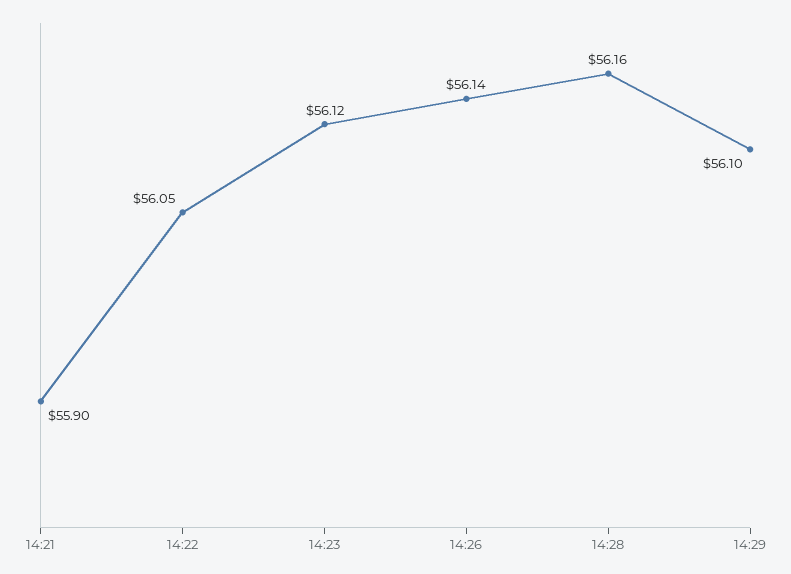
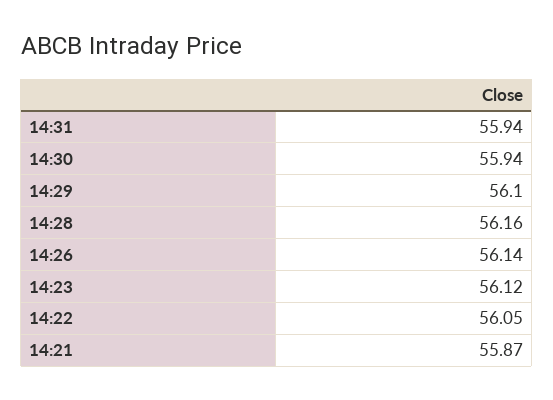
14:21: 55.9 -> 55.87
14:31: none -> 55.94
14:30: none -> 55.94

